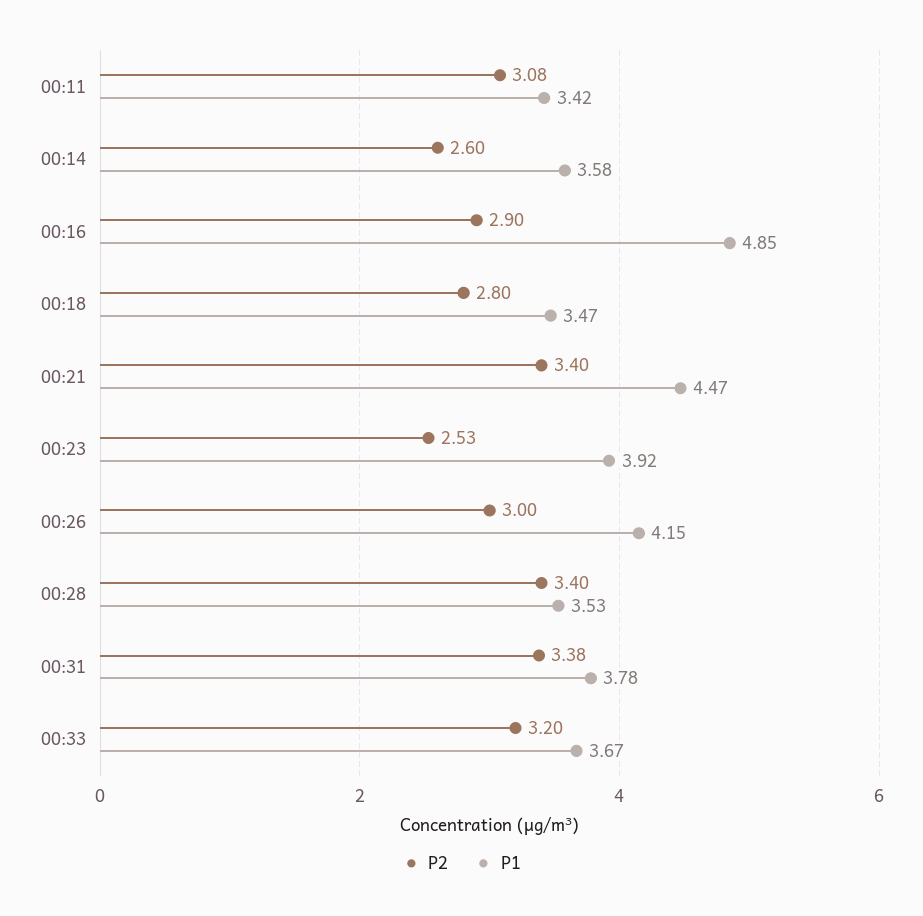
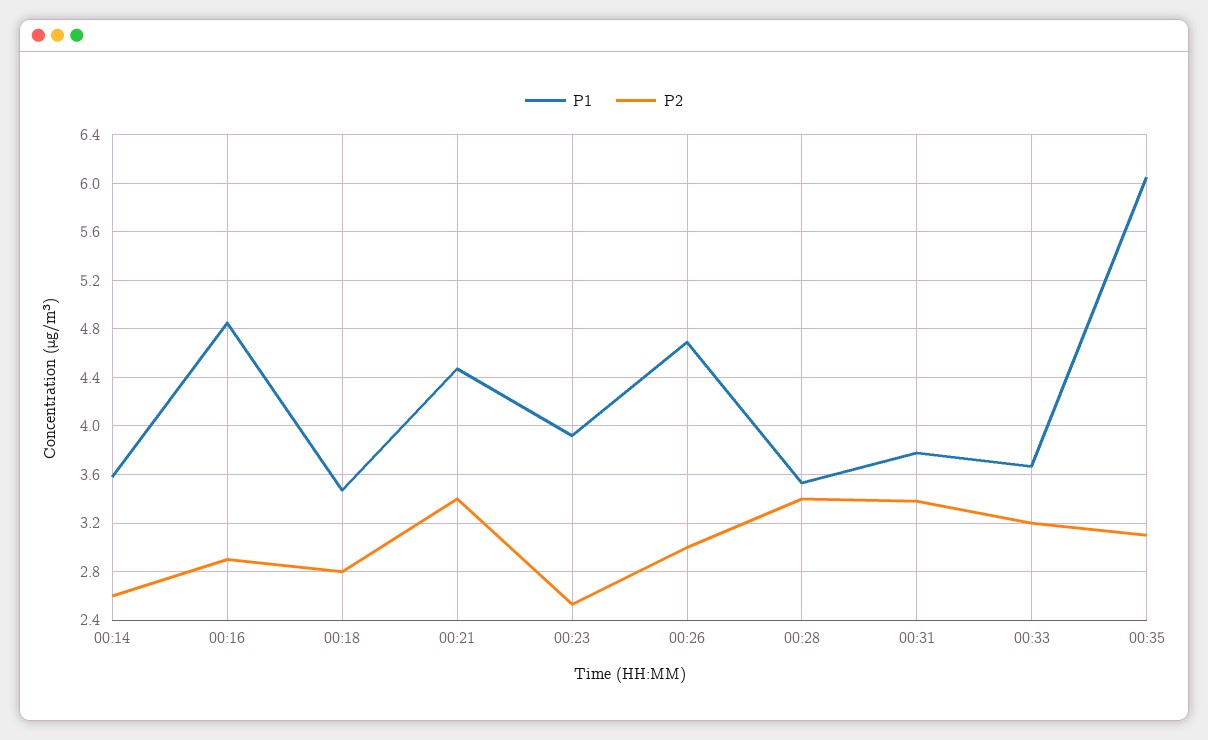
P2, 00:11: 3.08 -> none
P1, 00:11: 3.42 -> none
P1, 00:26: 4.15 -> 4.7
P1, 00:35: none -> 6.05
P2, 00:35: none -> 3.1

